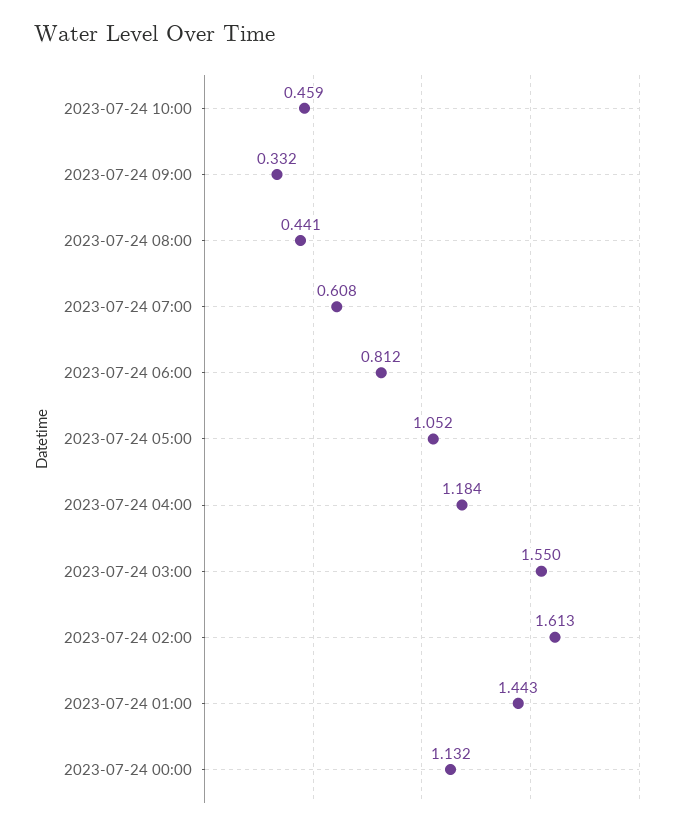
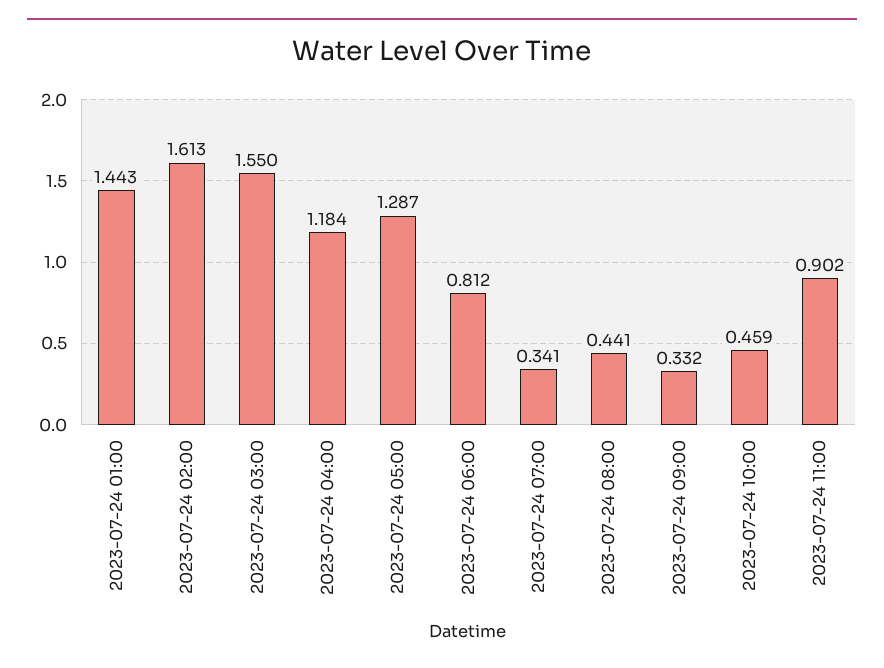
2023-07-24 07:00: 0.608 -> 0.341
2023-07-24 05:00: 1.052 -> 1.287
2023-07-24 00:00: 1.132 -> none
2023-07-24 11:00: none -> 0.902

